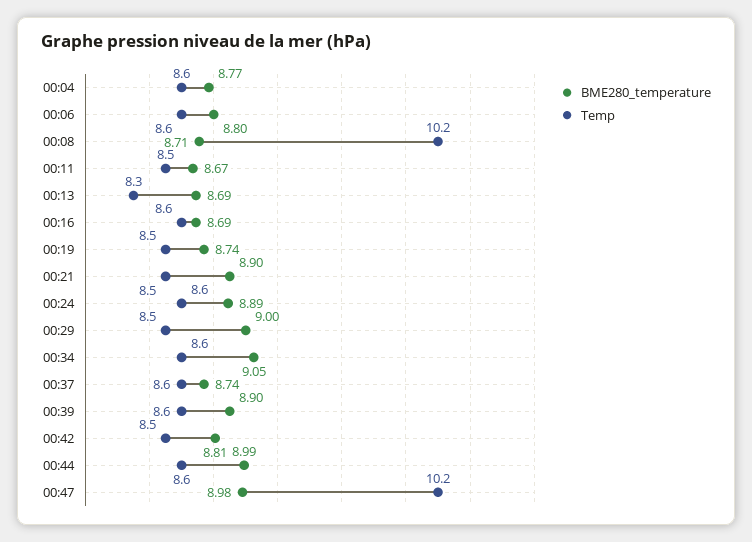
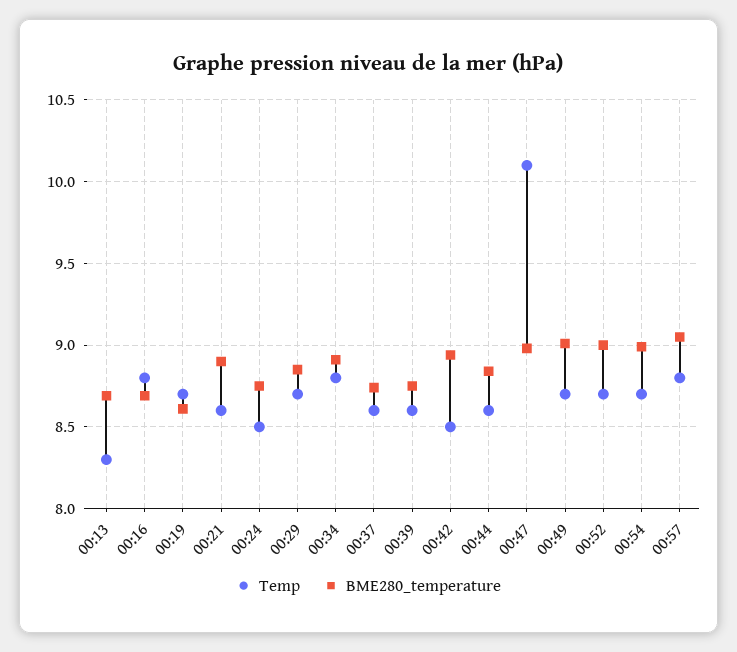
BME280_temperature, 00:04: 8.77 -> none
Temp, 00:04: 8.6 -> none
BME280_temperature, 00:06: 8.8 -> none
Temp, 00:06: 8.6 -> none
BME280_temperature, 00:08: 8.71 -> none
Temp, 00:08: 10.2 -> none
BME280_temperature, 00:11: 8.67 -> none
Temp, 00:11: 8.5 -> none
Temp, 00:16: 8.6 -> 8.8
BME280_temperature, 00:19: 8.74 -> 8.6
Temp, 00:19: 8.5 -> 8.7
Temp, 00:21: 8.5 -> 8.6
BME280_temperature, 00:24: 8.89 -> 8.75
Temp, 00:24: 8.6 -> 8.5
BME280_temperature, 00:29: 9 -> 8.85
Temp, 00:29: 8.5 -> 8.7
BME280_temperature, 00:34: 9.05 -> 8.9
Temp, 00:34: 8.6 -> 8.8
BME280_temperature, 00:39: 8.9 -> 8.75
BME280_temperature, 00:42: 8.81 -> 8.95
BME280_temperature, 00:44: 8.99 -> 8.85
Temp, 00:47: 10.2 -> 10.1
Temp, 00:49: none -> 8.7
BME280_temperature, 00:49: none -> 9
Temp, 00:52: none -> 8.7
BME280_temperature, 00:52: none -> 9
Temp, 00:54: none -> 8.7
BME280_temperature, 00:54: none -> 9
Temp, 00:57: none -> 8.8
BME280_temperature, 00:57: none -> 9.05

